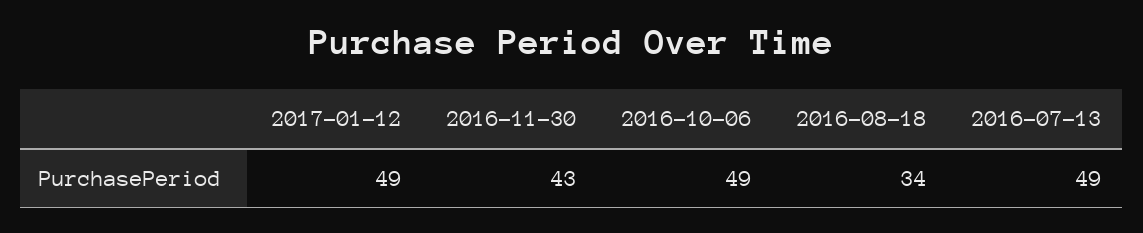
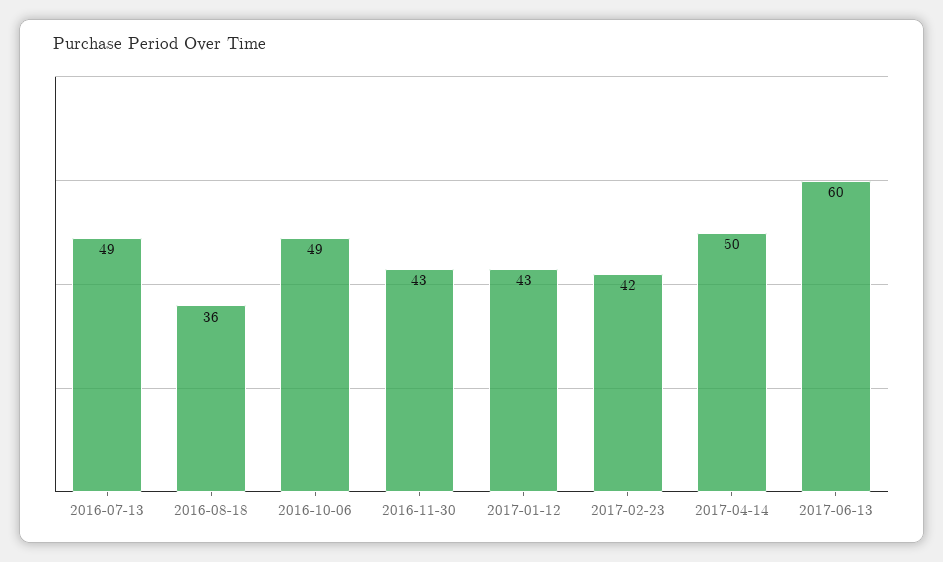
2017-01-12: 49 -> 43
2016-08-18: 34 -> 36
2017-02-23: none -> 42
2017-04-14: none -> 50
2017-06-13: none -> 60

